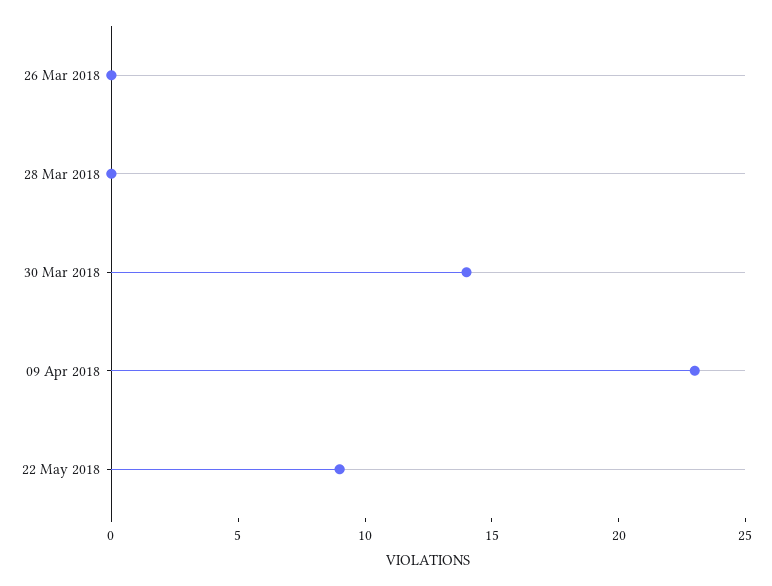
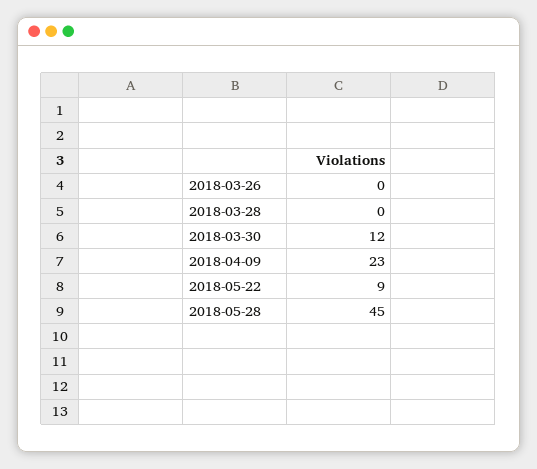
30 Mar 2018: 14 -> 12
2018-05-28: none -> 45

